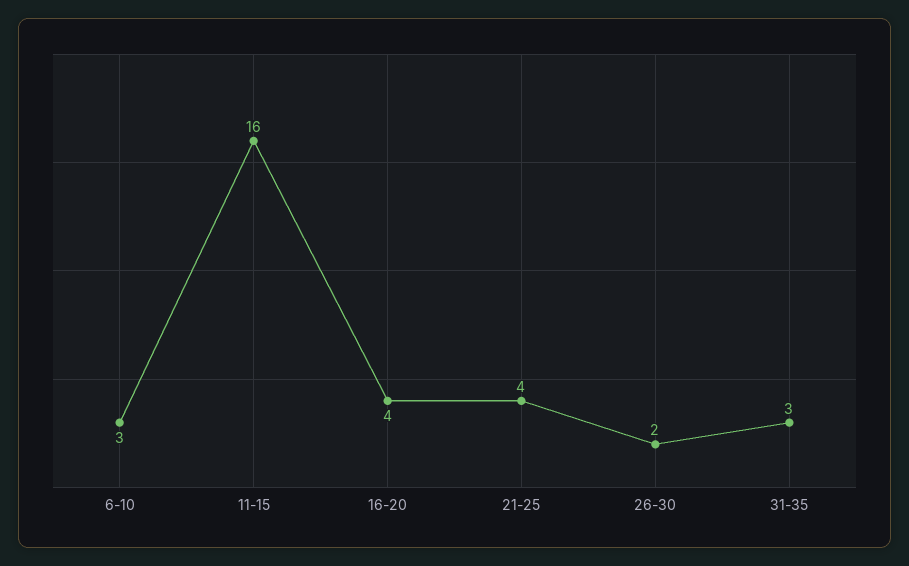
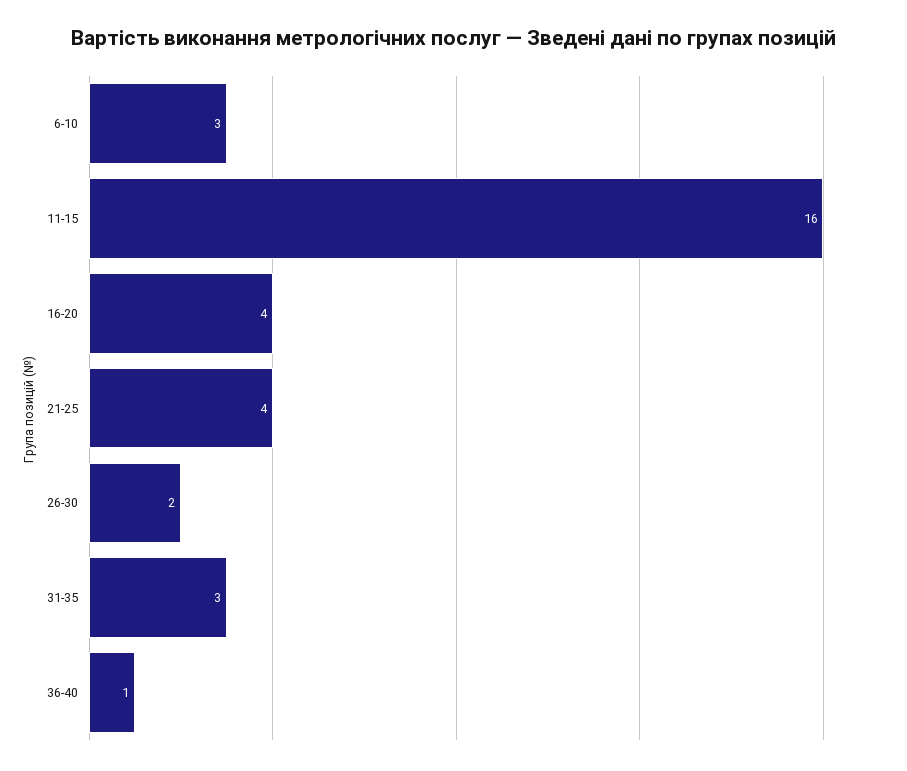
36-40: none -> 1

